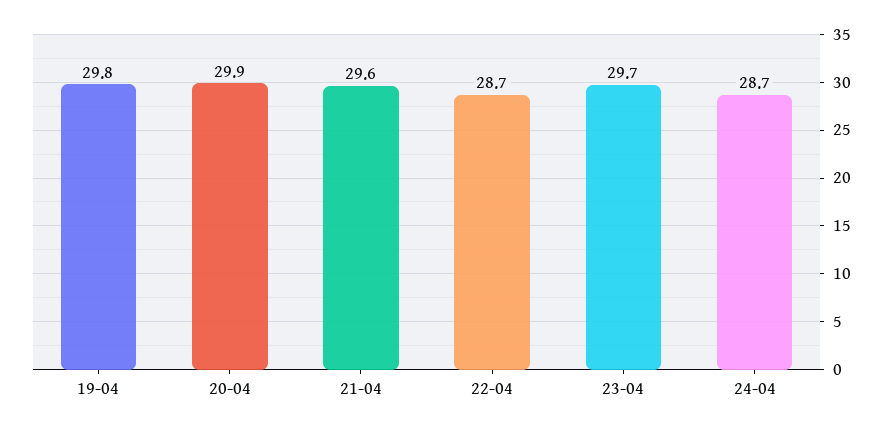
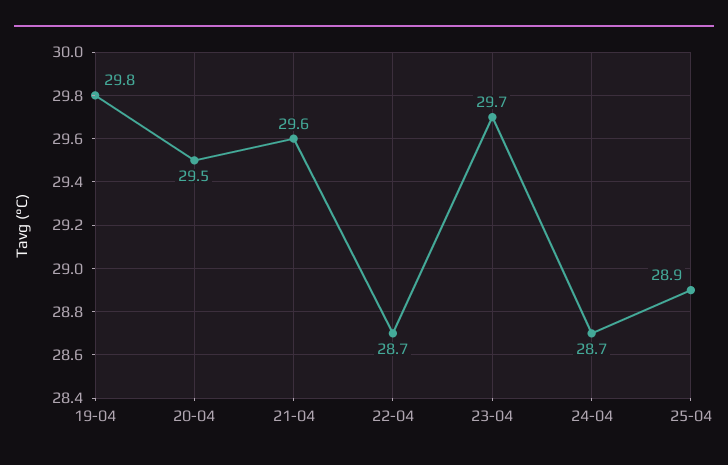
20-04: 29.9 -> 29.5
25-04: none -> 28.9

